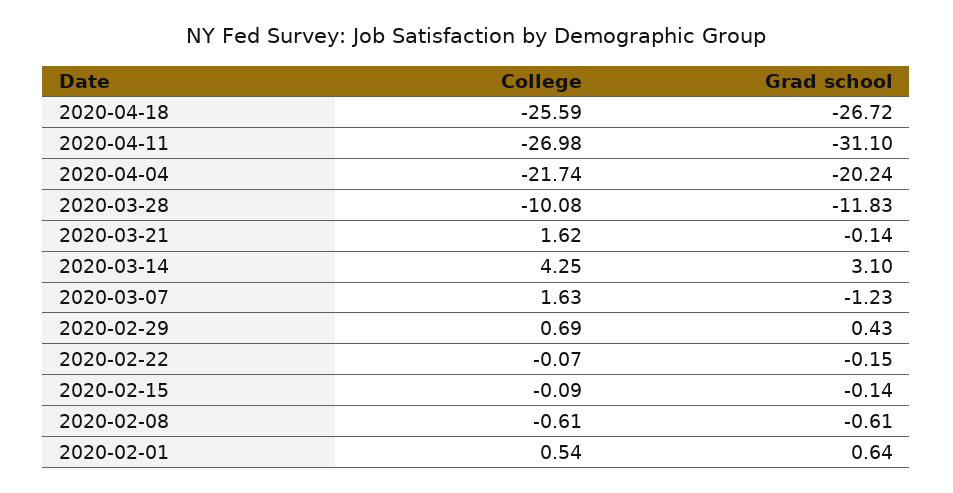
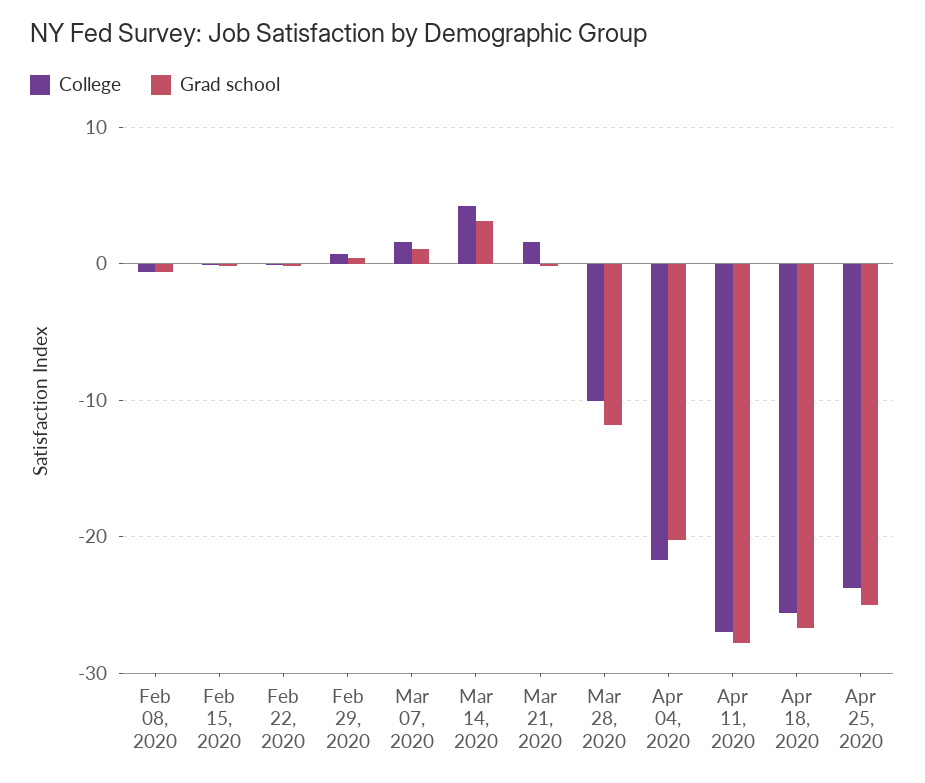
Grad school, 2020-04-11: -31.1 -> -28
Grad school, 2020-03-07: -1.23 -> 1
College, 2020-02-01: 0.54 -> none
Grad school, 2020-02-01: 0.64 -> none
College, Apr 25, 2020: none -> -24
Grad school, Apr 25, 2020: none -> -25

